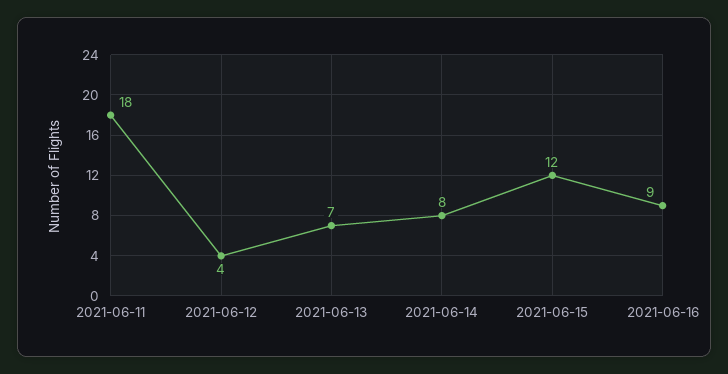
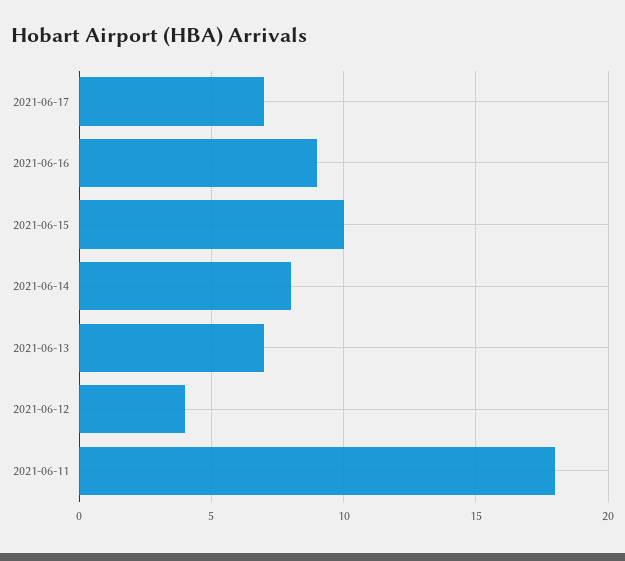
2021-06-15: 12 -> 10
2021-06-17: none -> 7

